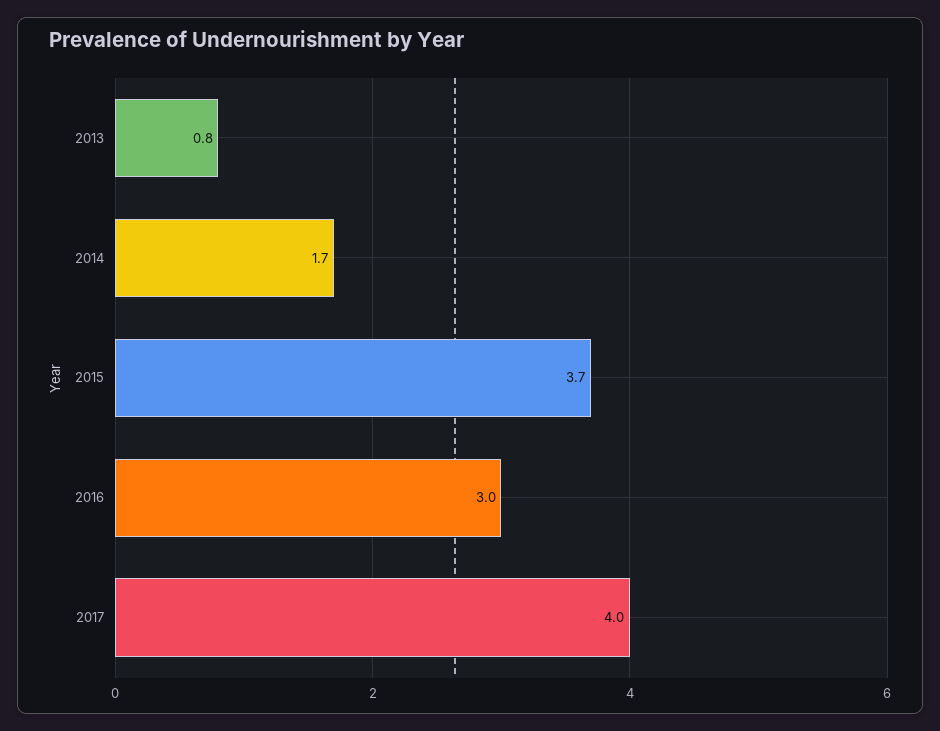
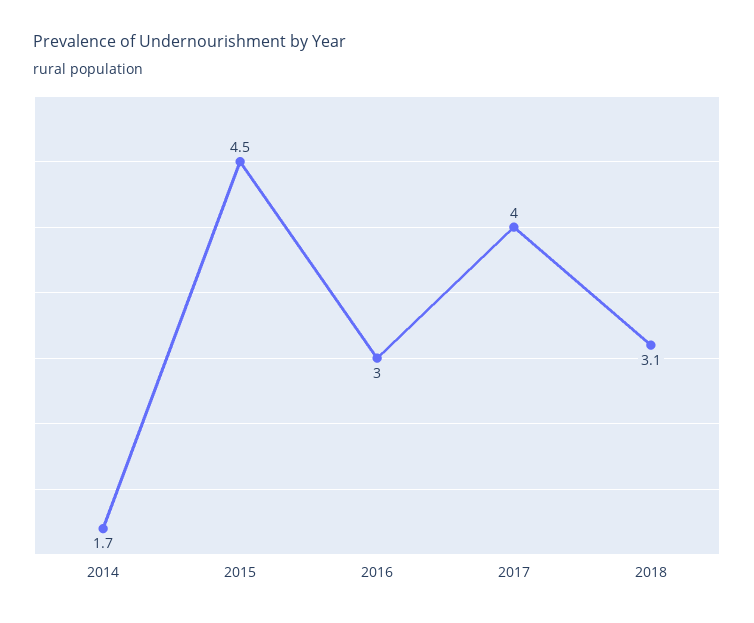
2013: 0.8 -> none
2015: 3.7 -> 4.5
2018: none -> 3.1

